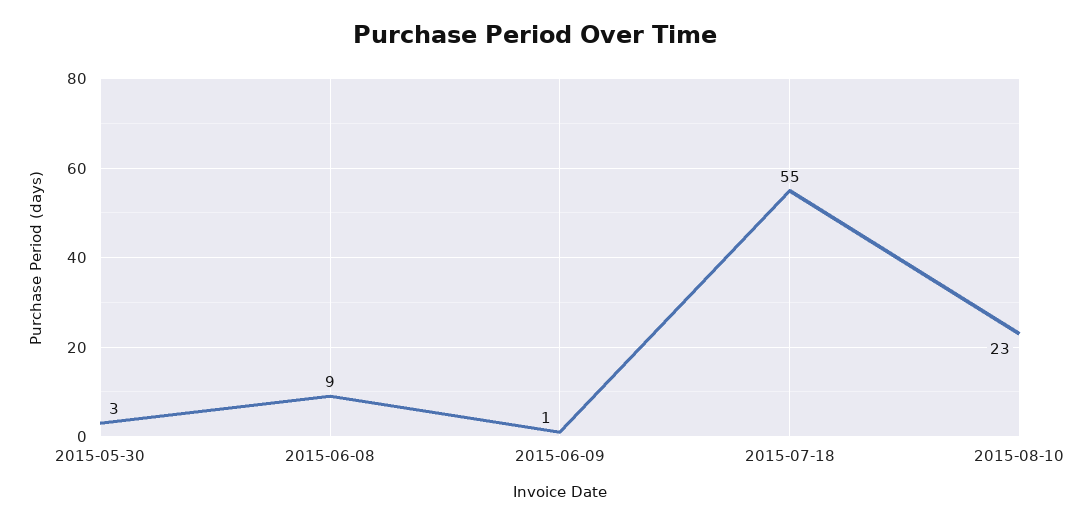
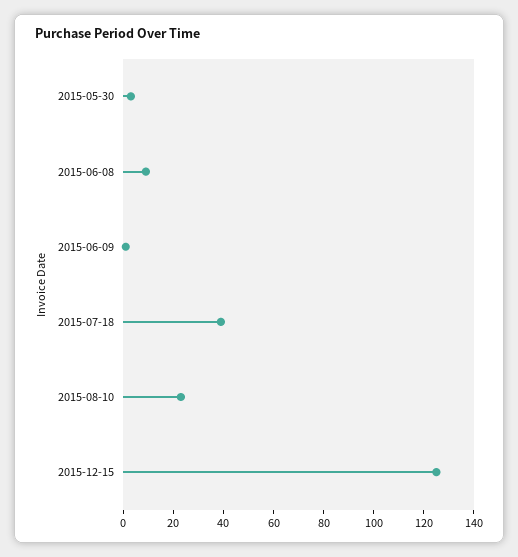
2015-07-18: 55 -> 40
2015-12-15: none -> 125

